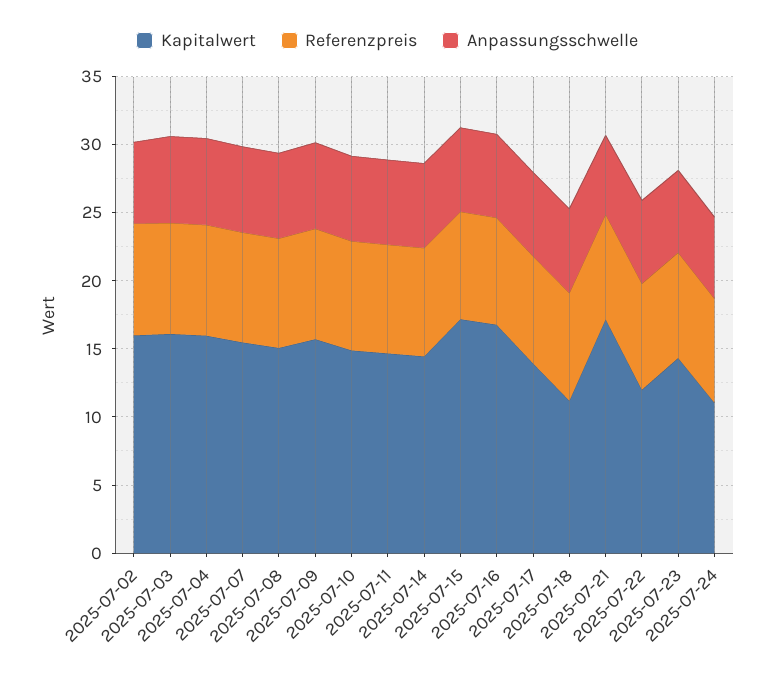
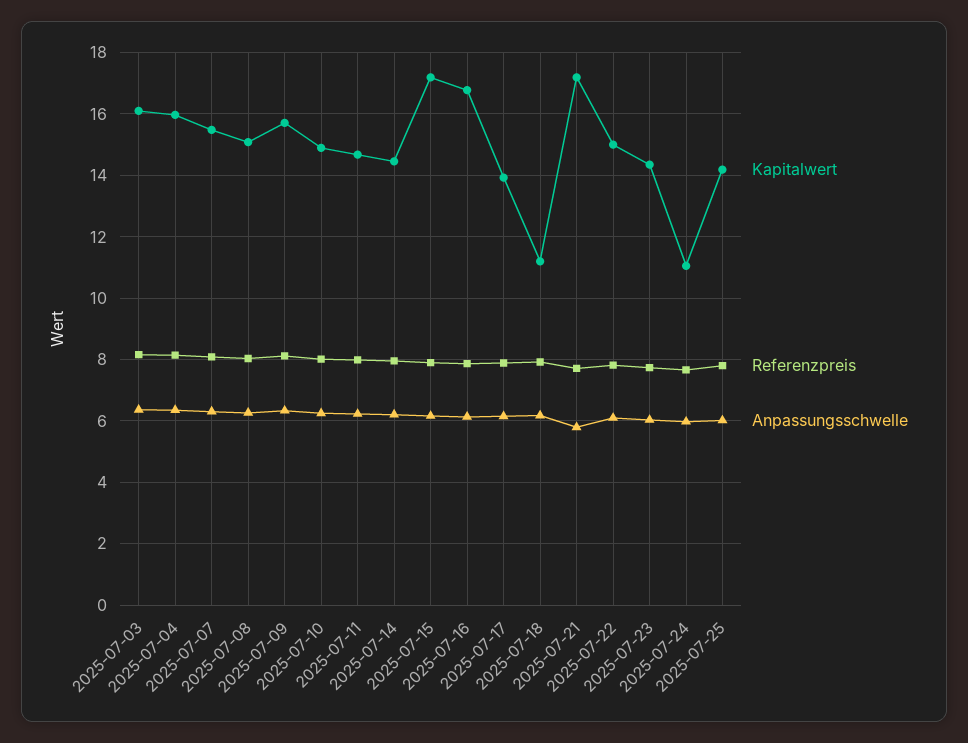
Kapitalwert, 2025-07-02: 16 -> none
Referenzpreis, 2025-07-02: 8 -> none
Anpassungsschwelle, 2025-07-02: 6 -> none
Kapitalwert, 2025-07-22: 12 -> 15
Kapitalwert, 2025-07-25: none -> 14.2
Referenzpreis, 2025-07-25: none -> 7.8
Anpassungsschwelle, 2025-07-25: none -> 6

